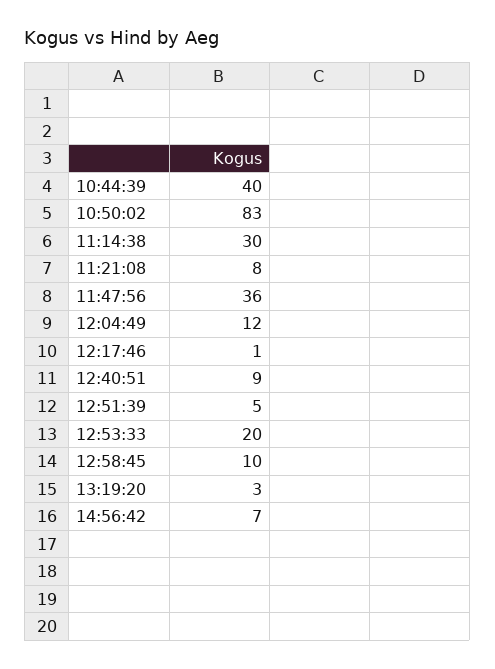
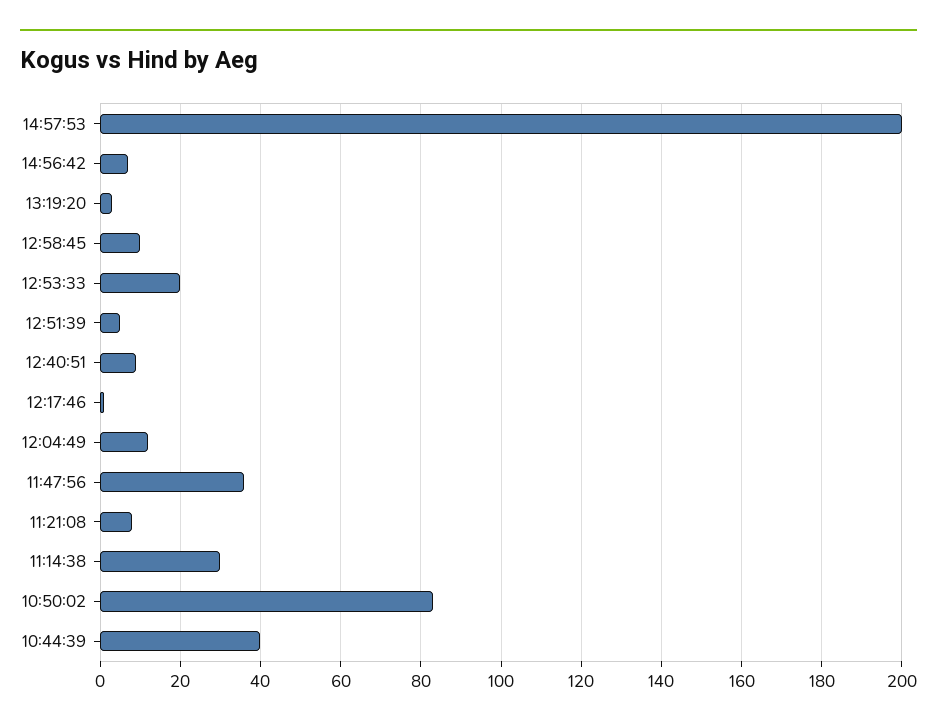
14:57:53: none -> 200

